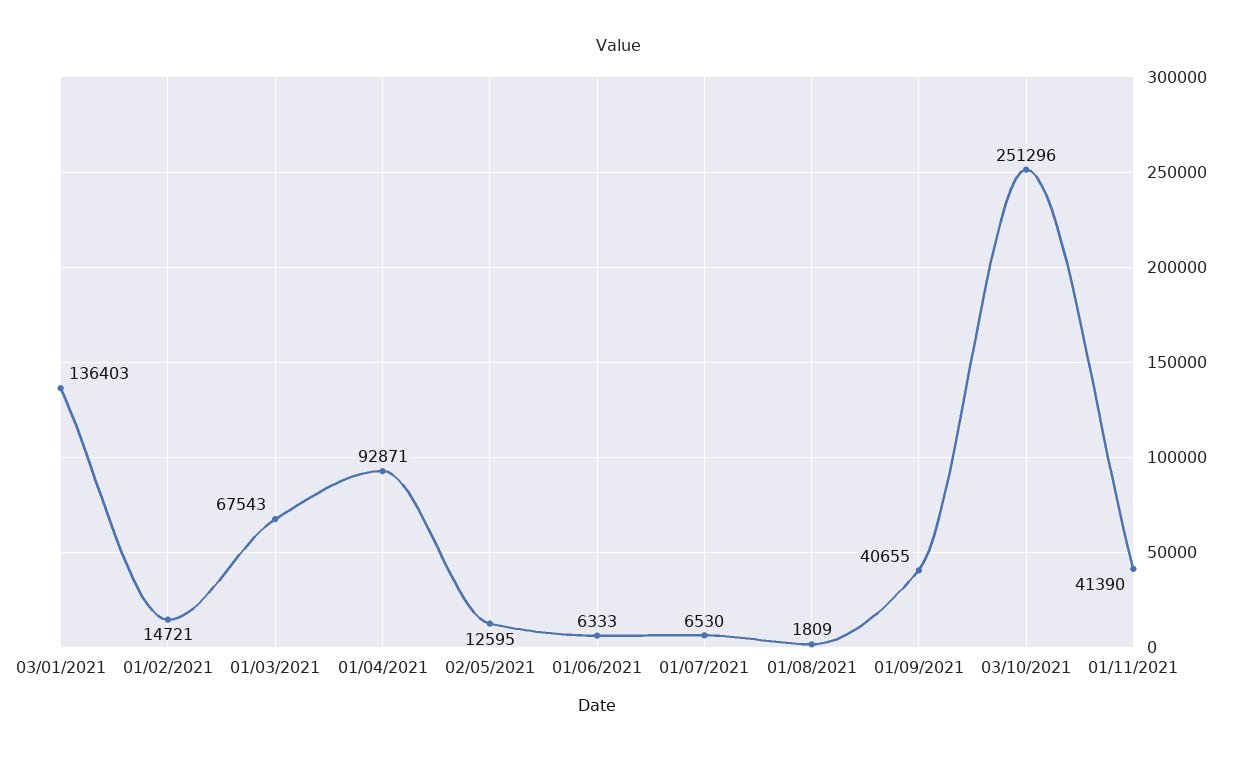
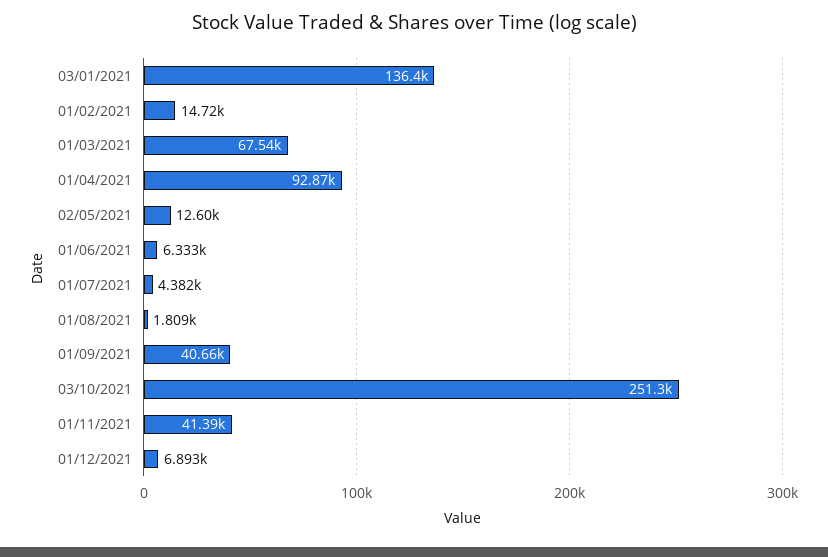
01/07/2021: 6530 -> 4382
01/12/2021: none -> 6893

